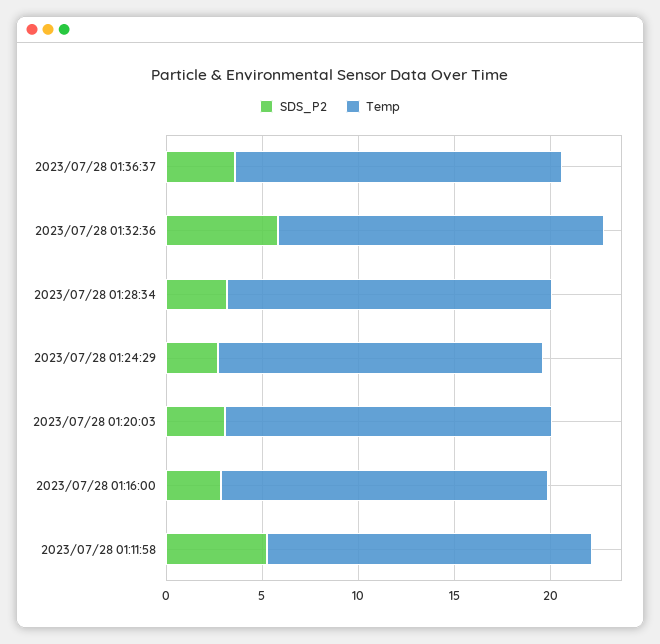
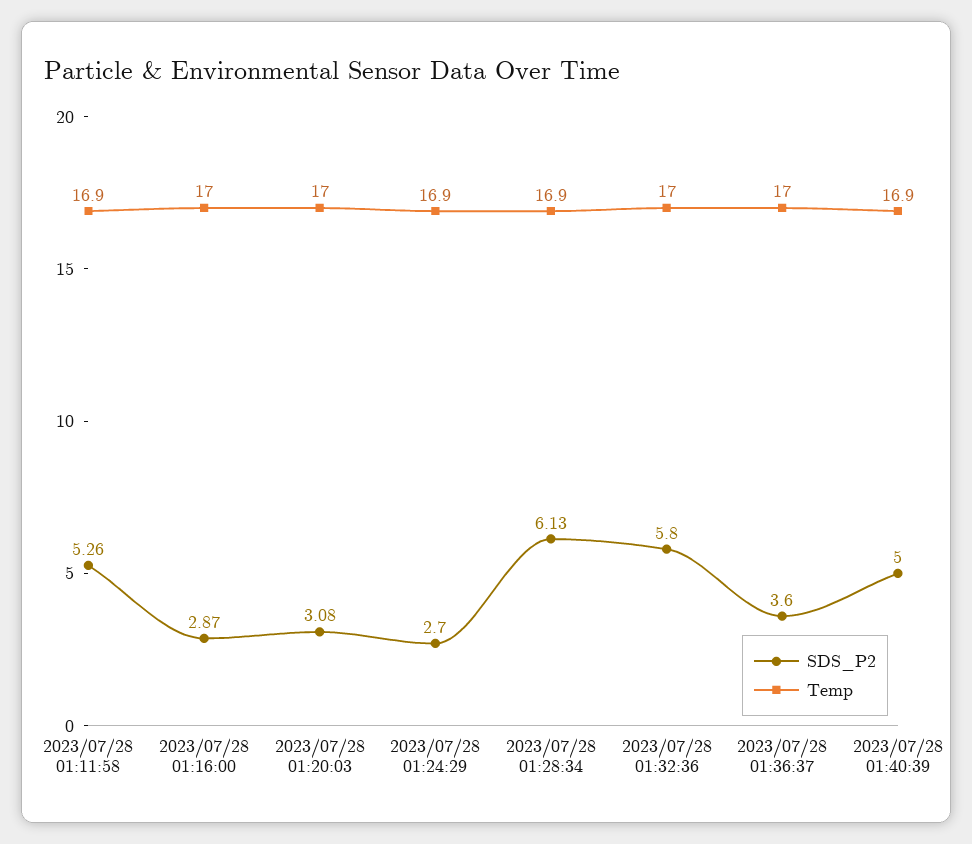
SDS_P2, 2023/07/28 01:28:34: 3 -> 6.13
SDS_P2, 2023/07/28 01:40:39: none -> 5
Temp, 2023/07/28 01:40:39: none -> 16.9

